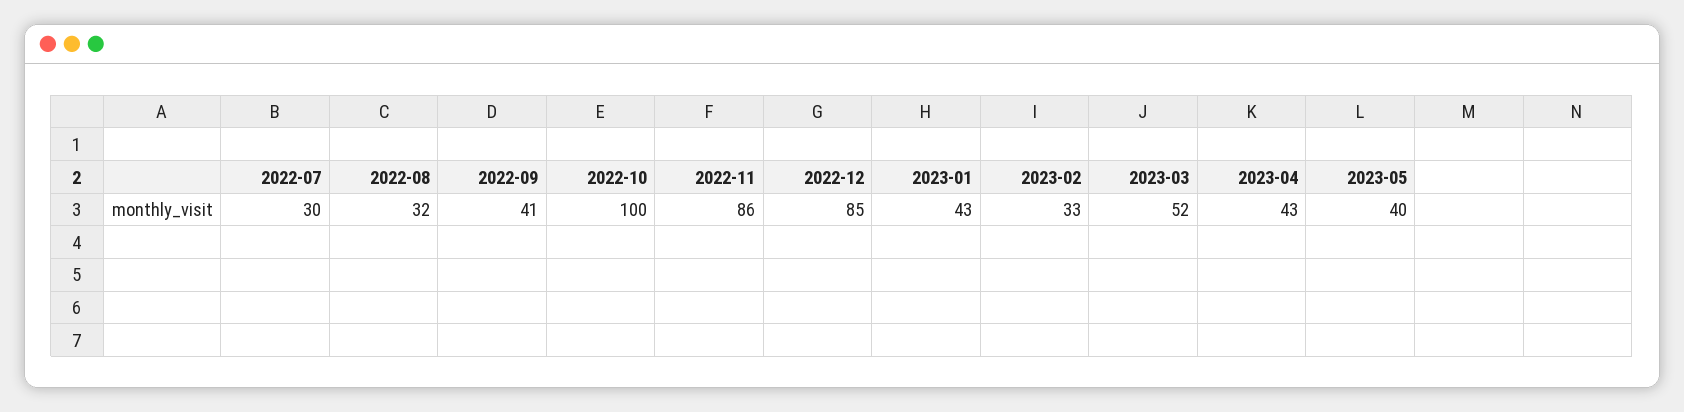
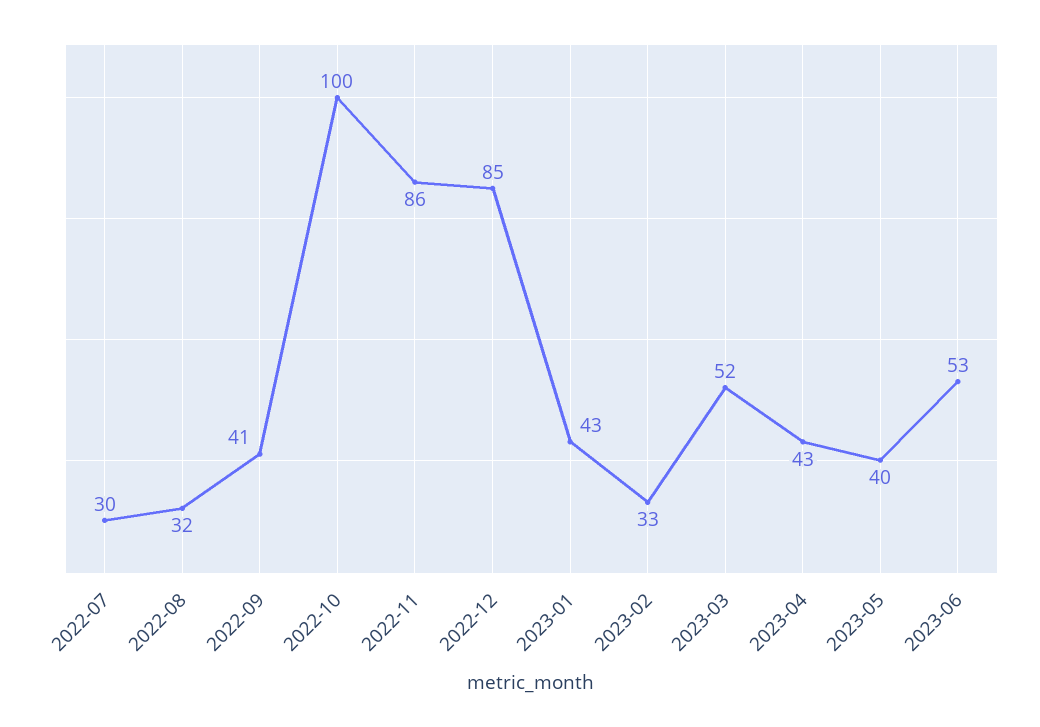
2023-06: none -> 53

